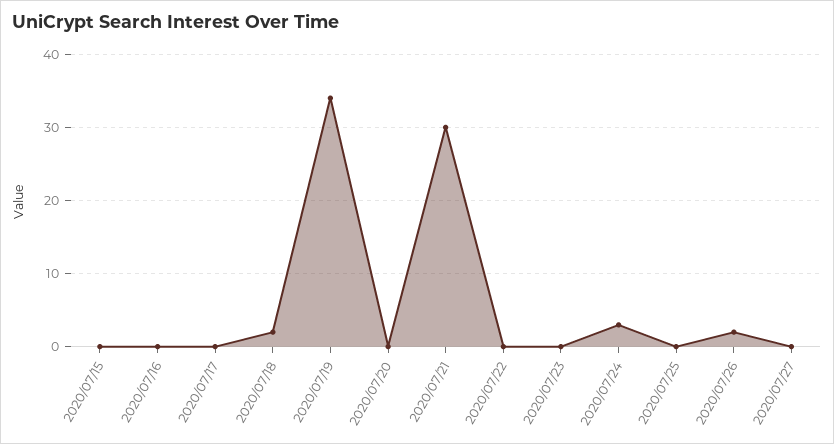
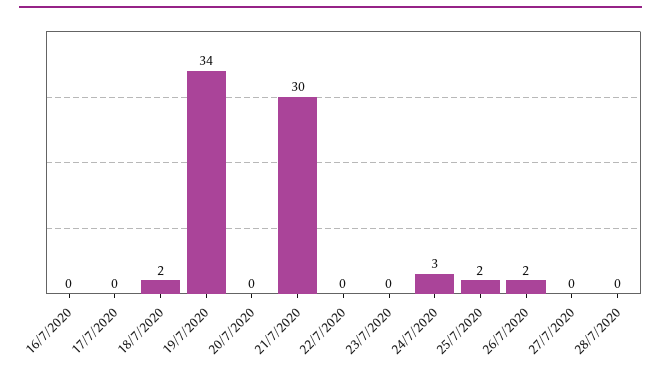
2020/07/15: 0 -> none
2020/07/25: 0 -> 2
28/7/2020: none -> 0

